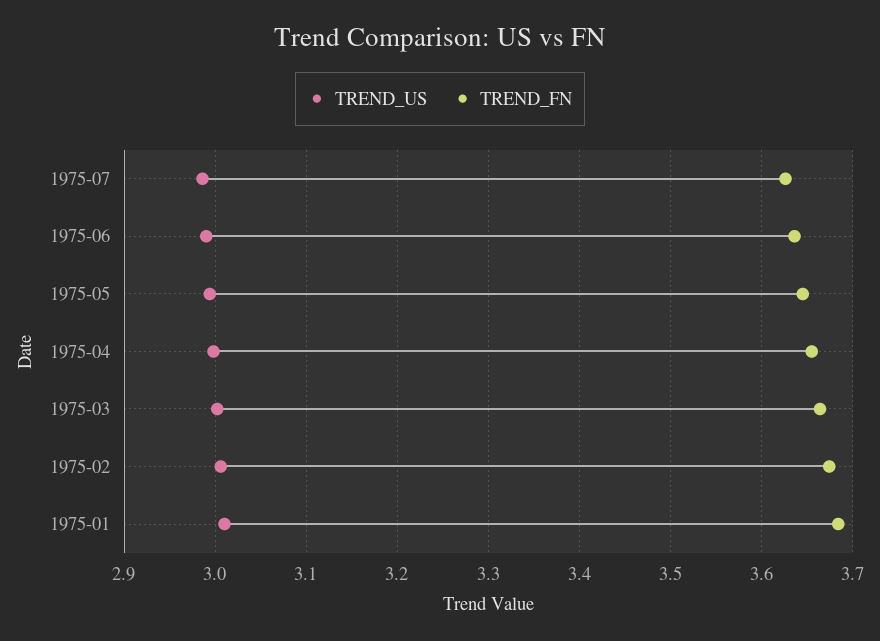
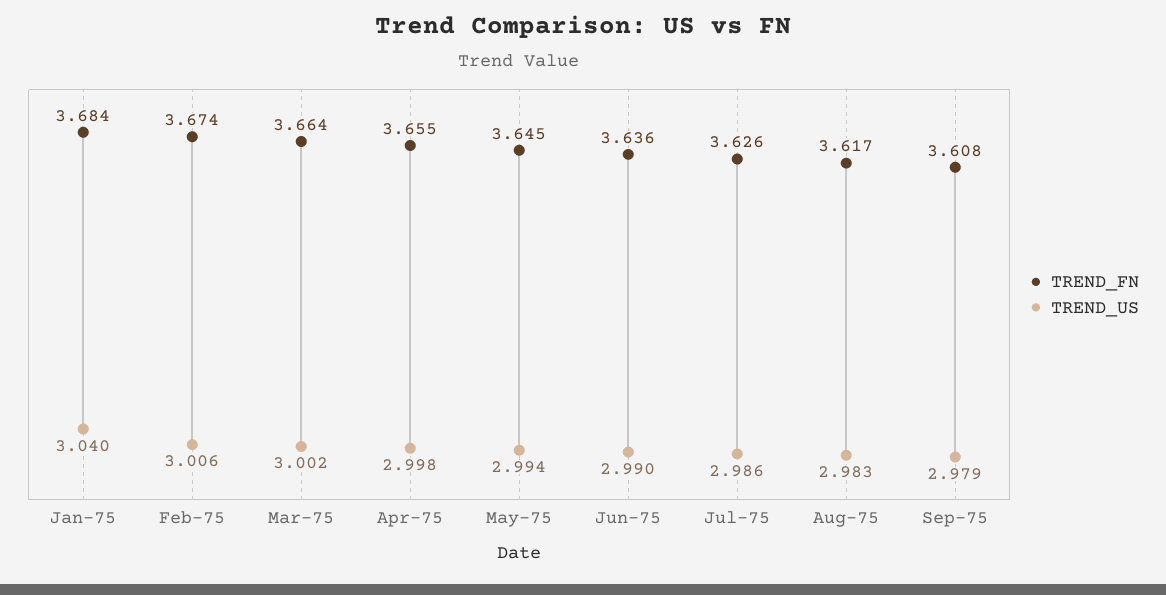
TREND_US, 1975-01: 3.01 -> 3.04
TREND_FN, Aug-75: none -> 3.617
TREND_US, Aug-75: none -> 2.983
TREND_FN, Sep-75: none -> 3.608
TREND_US, Sep-75: none -> 2.979

